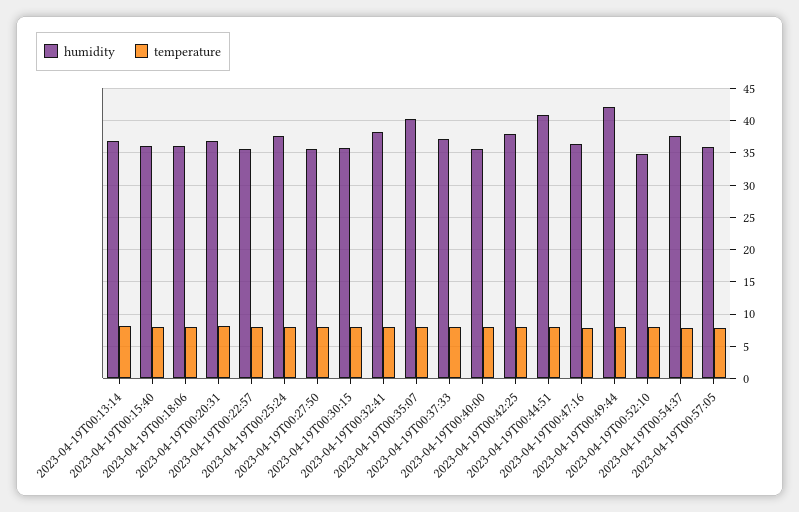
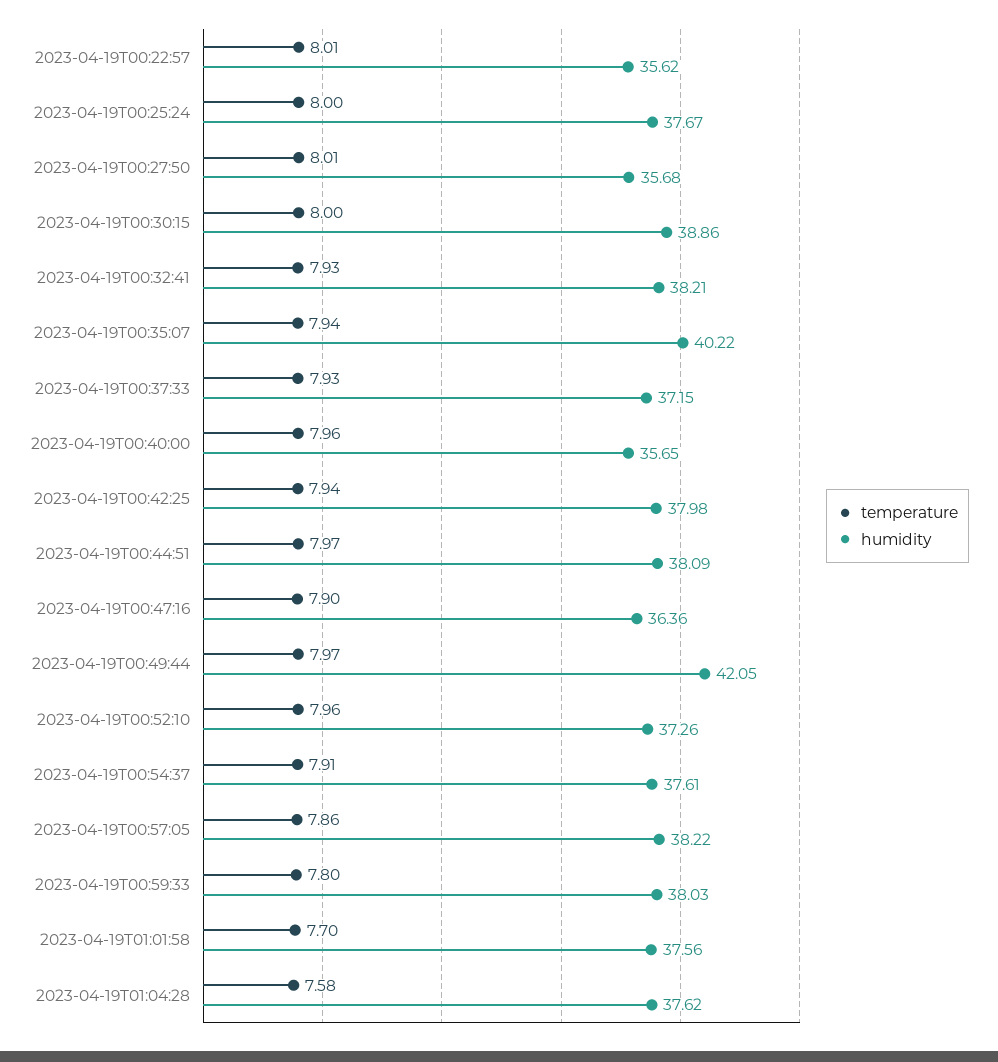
humidity, 2023-04-19T00:13:14: 37 -> none
temperature, 2023-04-19T00:13:14: 8 -> none
humidity, 2023-04-19T00:15:40: 36 -> none
temperature, 2023-04-19T00:15:40: 8 -> none
humidity, 2023-04-19T00:18:06: 36 -> none
temperature, 2023-04-19T00:18:06: 8 -> none
humidity, 2023-04-19T00:20:31: 37 -> none
temperature, 2023-04-19T00:20:31: 8 -> none
humidity, 2023-04-19T00:30:15: 36 -> 38.86
humidity, 2023-04-19T00:44:51: 41 -> 38.09
humidity, 2023-04-19T00:52:10: 35 -> 37.26
humidity, 2023-04-19T00:57:05: 36 -> 38.22
temperature, 2023-04-19T00:59:33: none -> 7.8
humidity, 2023-04-19T00:59:33: none -> 38.03
temperature, 2023-04-19T01:01:58: none -> 7.7
humidity, 2023-04-19T01:01:58: none -> 37.56
temperature, 2023-04-19T01:04:28: none -> 7.58
humidity, 2023-04-19T01:04:28: none -> 37.62

